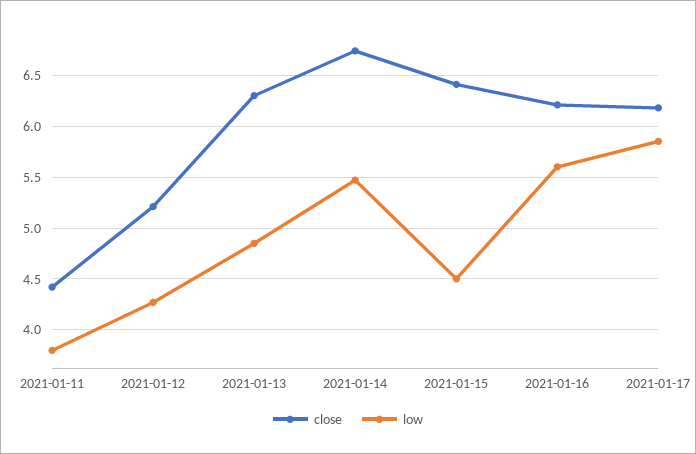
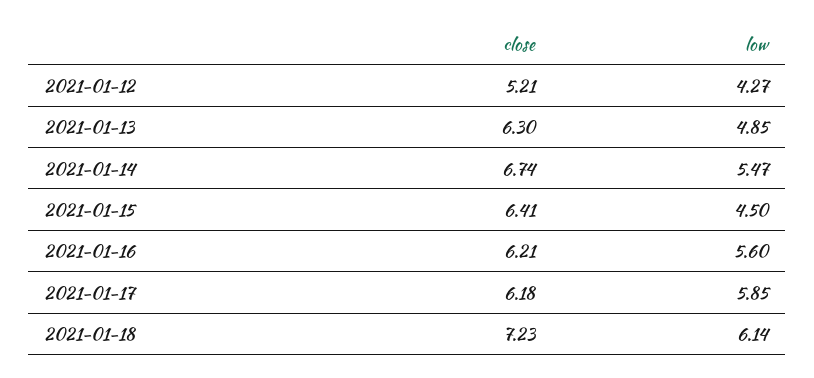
close, 2021-01-11: 4.4 -> none
low, 2021-01-11: 3.8 -> none
close, 2021-01-18: none -> 7.23
low, 2021-01-18: none -> 6.14

